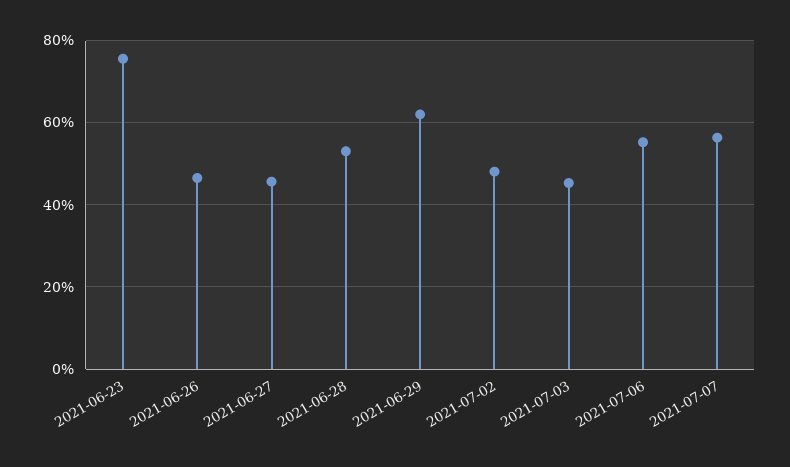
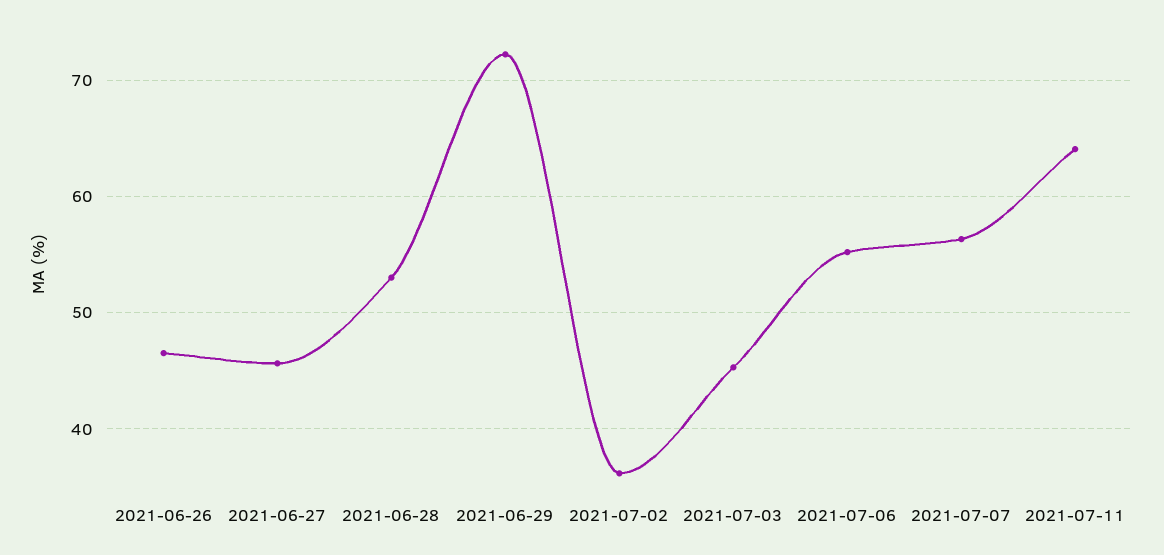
2021-06-23: 76 -> none
2021-06-29: 62 -> 72
2021-07-02: 48 -> 36
2021-07-11: none -> 64

